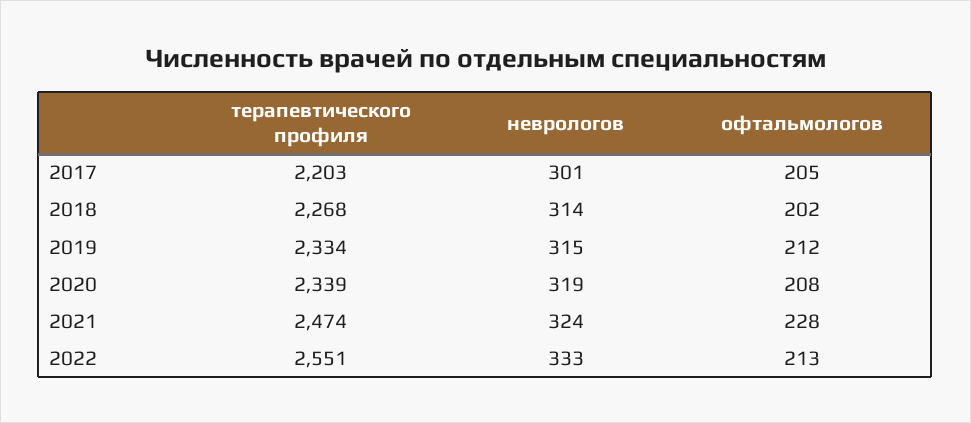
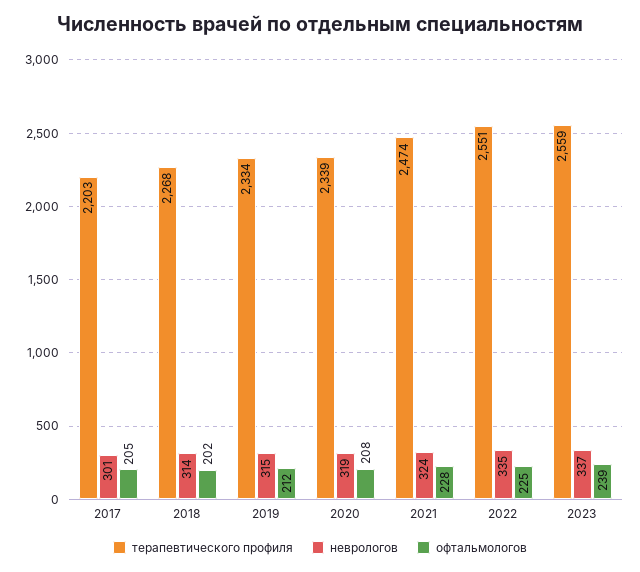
неврологов, 2022: 333 -> 335
офтальмологов, 2022: 213 -> 225
терапевтического профиля, 2023: none -> 2559
неврологов, 2023: none -> 337
офтальмологов, 2023: none -> 239

